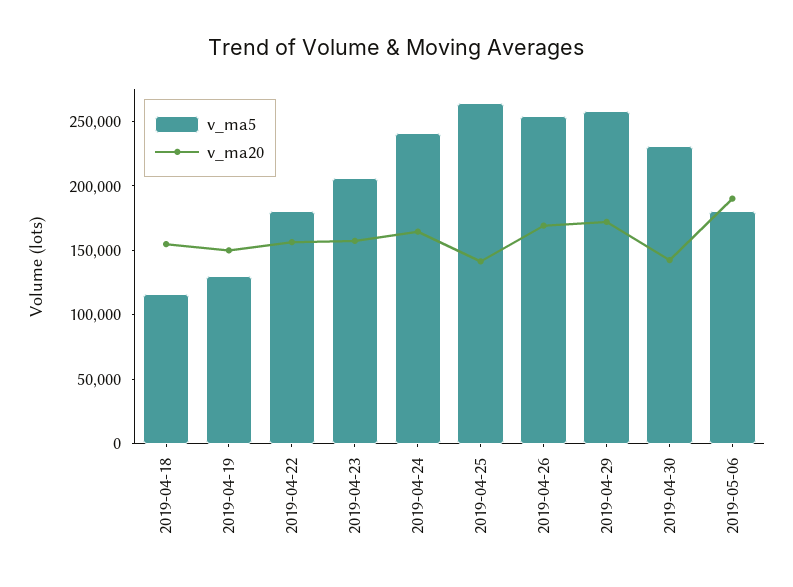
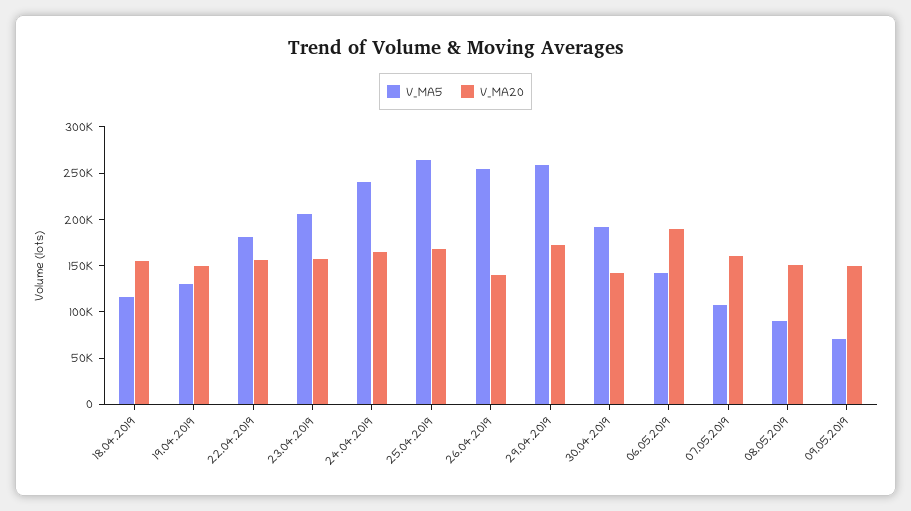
v_ma20, 2019-04-25: 140000 -> 170000
v_ma20, 2019-04-26: 170000 -> 140000
v_ma5, 2019-04-30: 230000 -> 190000
v_ma5, 2019-05-06: 180000 -> 140000
v_ma5, 07.05.2019: none -> 110000
v_ma20, 07.05.2019: none -> 160000
v_ma5, 08.05.2019: none -> 90000
v_ma20, 08.05.2019: none -> 150000
v_ma5, 09.05.2019: none -> 70000
v_ma20, 09.05.2019: none -> 150000

